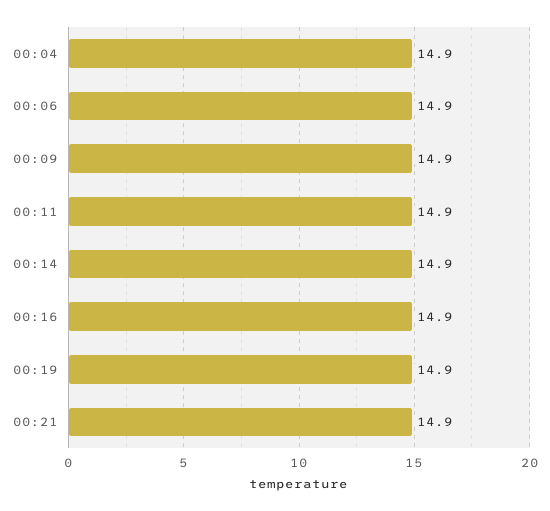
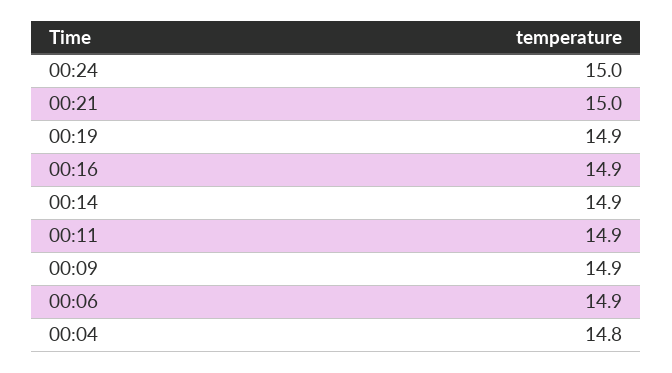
00:04: 14.9 -> 14.8
00:21: 14.9 -> 15
00:24: none -> 15

